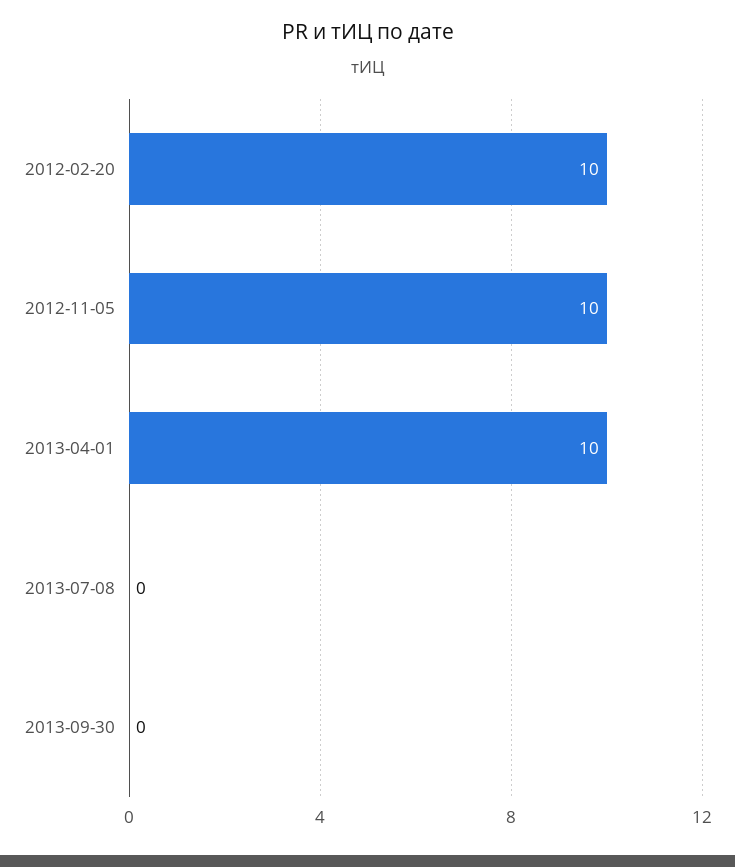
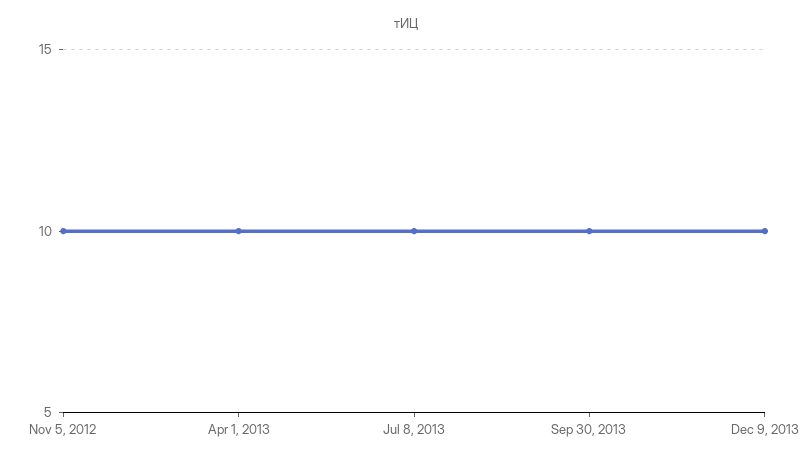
2012-02-20: 10 -> none
2013-07-08: 0 -> 10
2013-09-30: 0 -> 10
Dec 9, 2013: none -> 10

